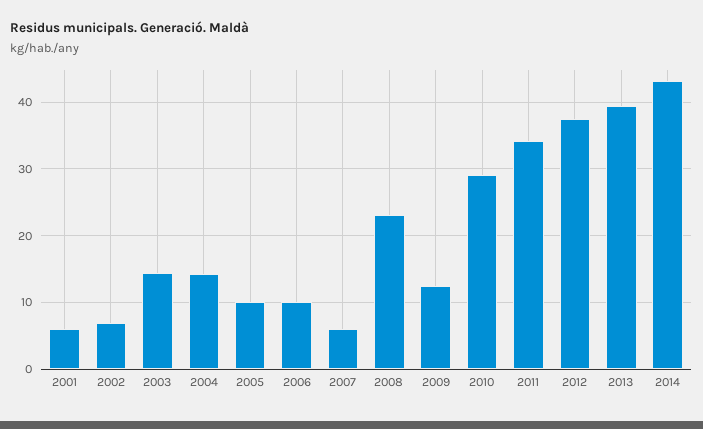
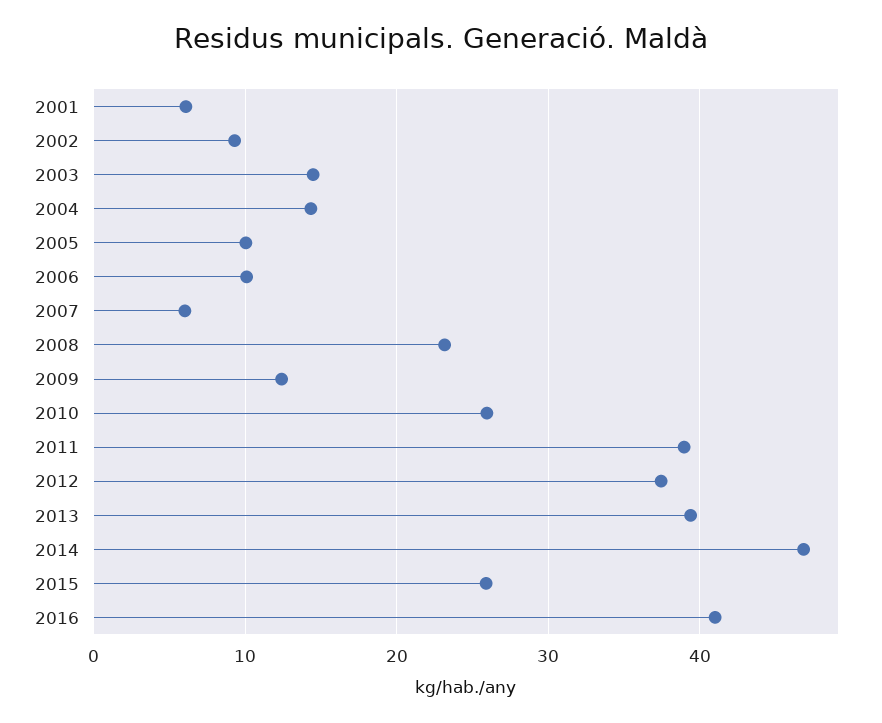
2002: 7 -> 9
2010: 29 -> 26
2011: 34 -> 39
2014: 43 -> 47
2015: none -> 26
2016: none -> 41

